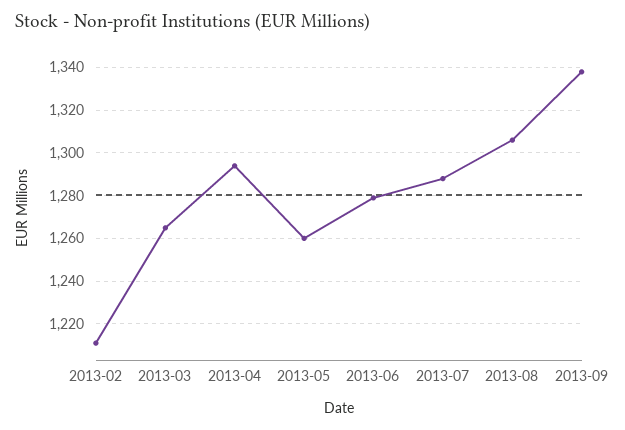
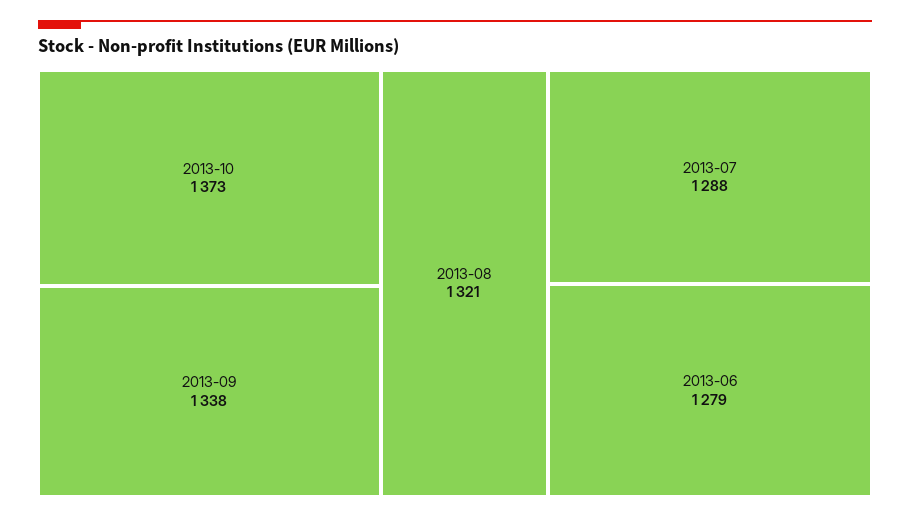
2013-02: 1210 -> none
2013-03: 1265 -> none
2013-04: 1295 -> none
2013-05: 1260 -> none
2013-08: 1305 -> 1321
2013-10: none -> 1373

